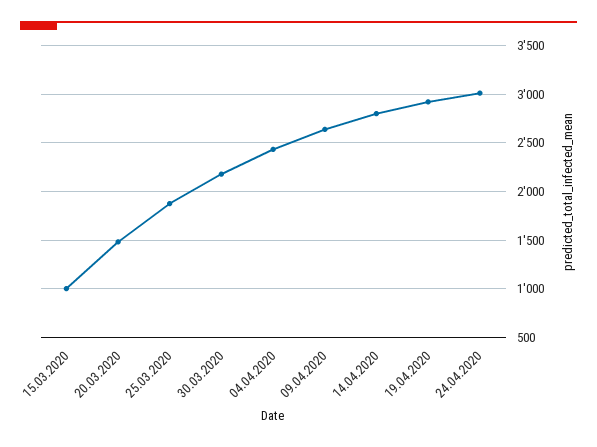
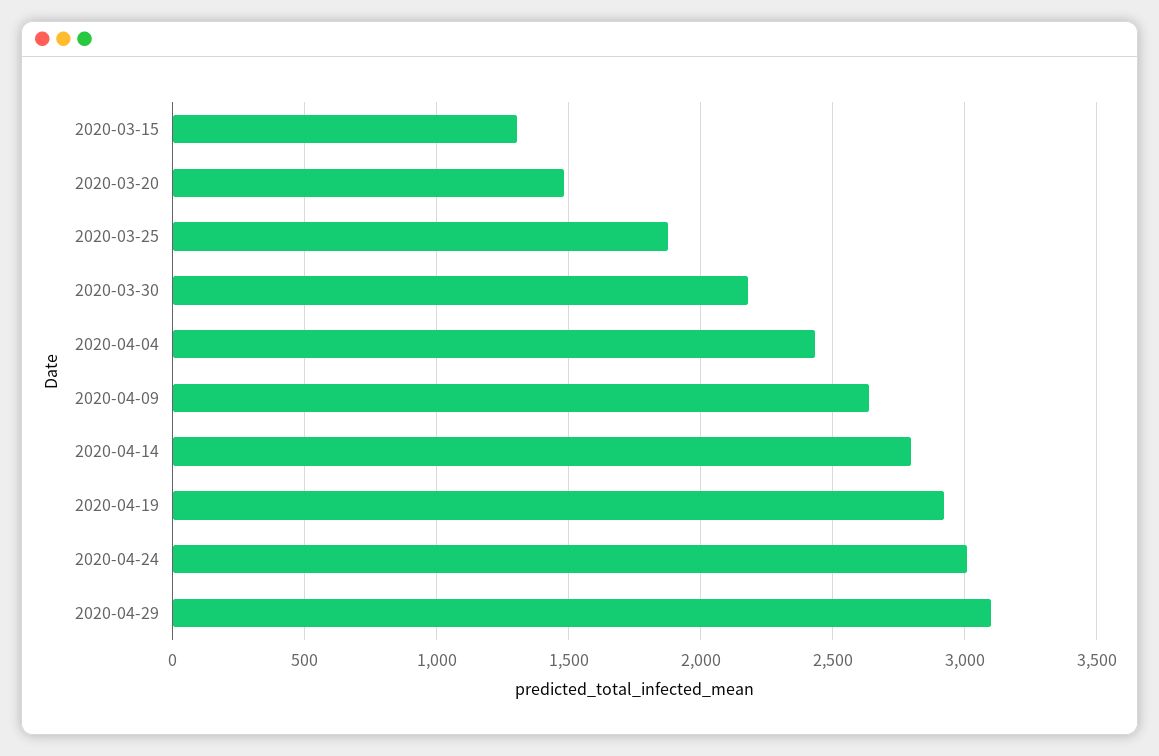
15.03.2020: 1000 -> 1300
2020-04-29: none -> 3100

